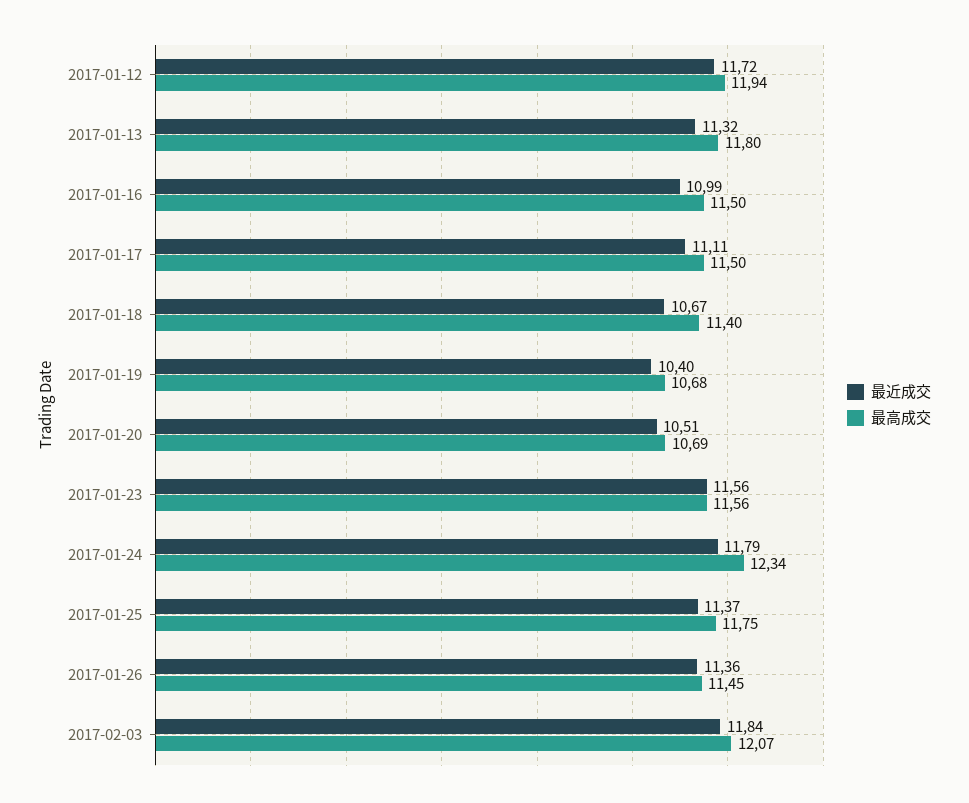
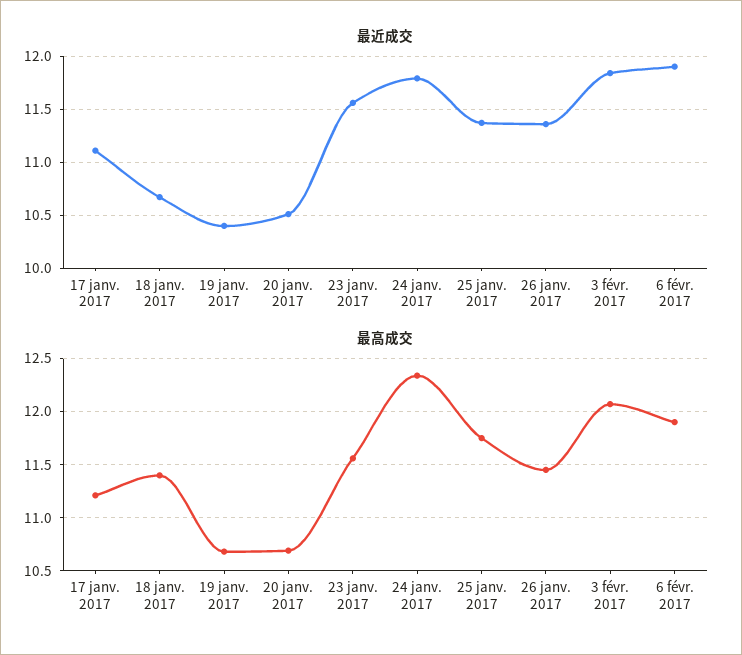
最近成交, 2017-01-12: 11.72 -> none
最高成交, 2017-01-12: 11.94 -> none
最近成交, 2017-01-13: 11.32 -> none
最高成交, 2017-01-13: 11.8 -> none
最近成交, 2017-01-16: 10.99 -> none
最高成交, 2017-01-16: 11.5 -> none
最高成交, 2017-01-17: 11.5 -> 11.2
最近成交, 6 févr. 2017: none -> 11.9
最高成交, 6 févr. 2017: none -> 11.9

